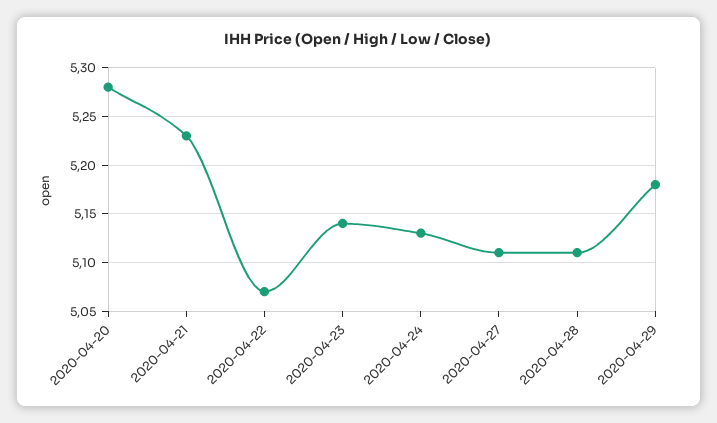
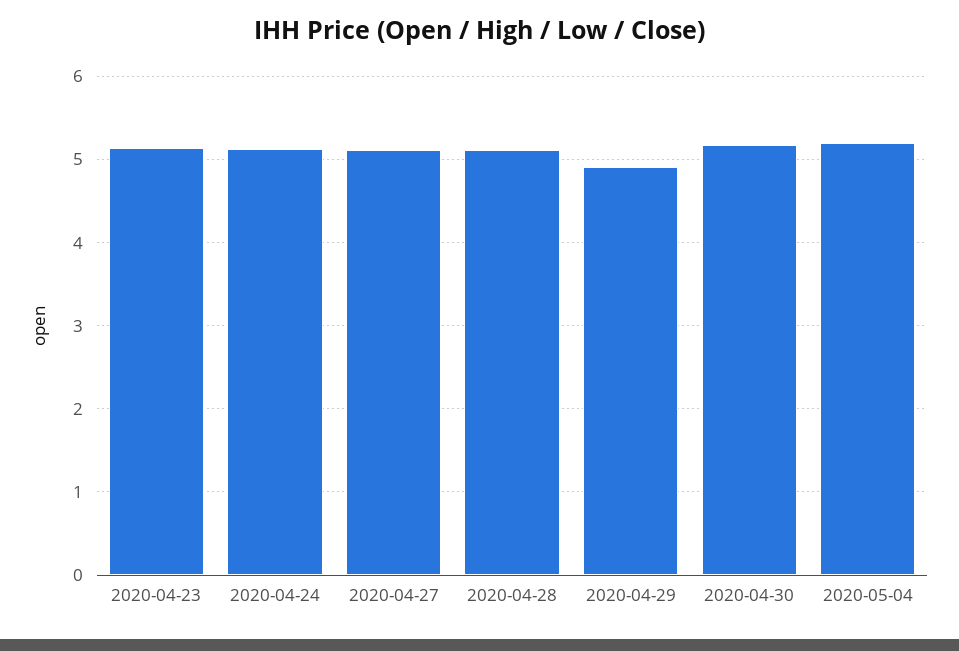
2020-04-20: 5.28 -> none
2020-04-21: 5.23 -> none
2020-04-22: 5.07 -> none
2020-04-29: 5.18 -> 4.9
2020-04-30: none -> 5.2
2020-05-04: none -> 5.2

